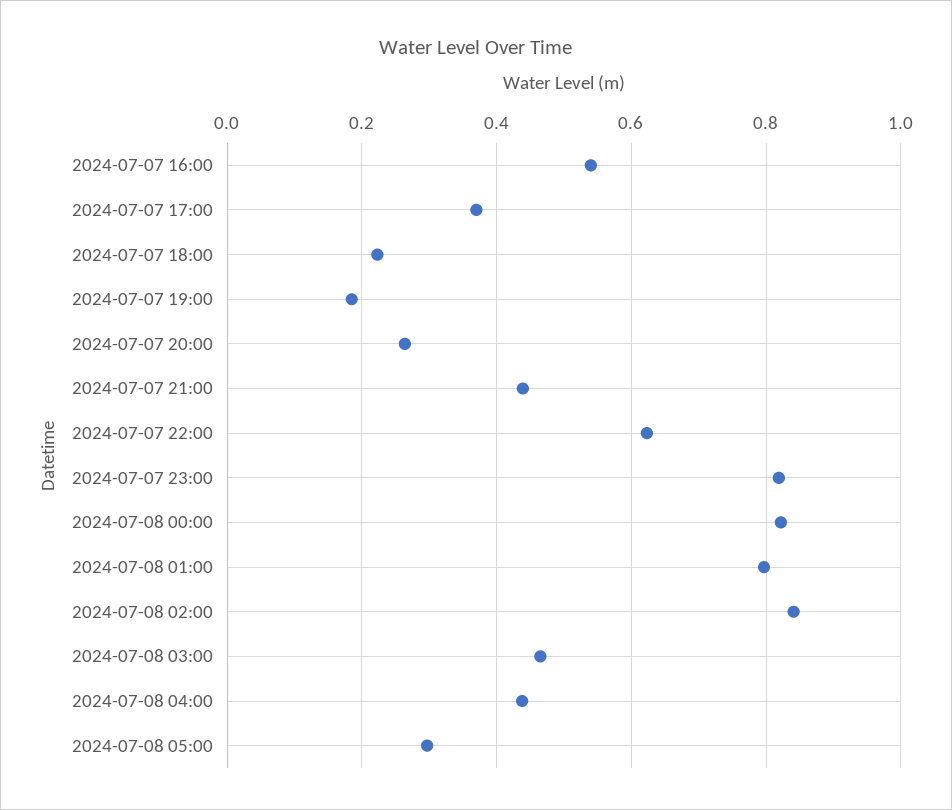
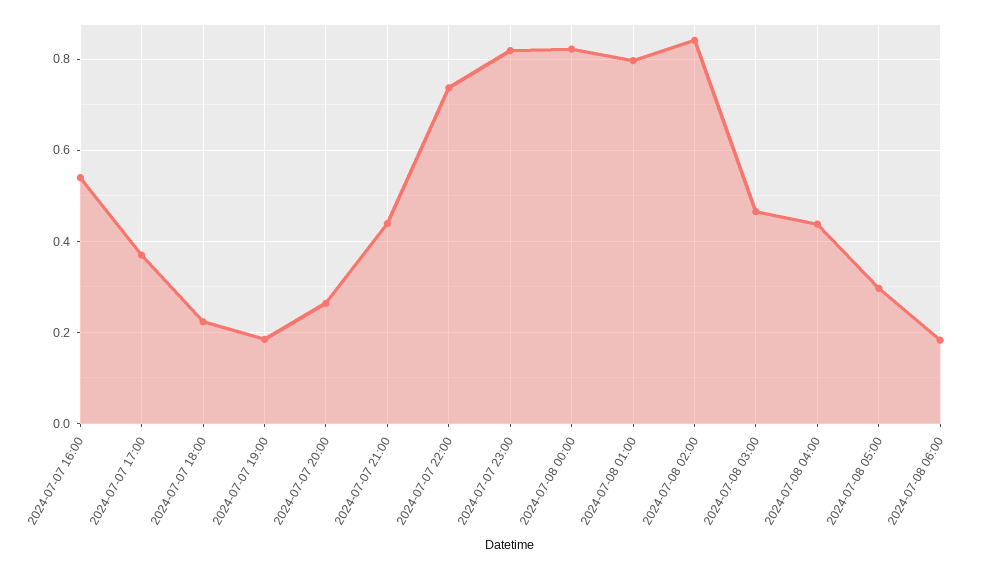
2024-07-07 22:00: 0.62 -> 0.74
2024-07-08 06:00: none -> 0.18

